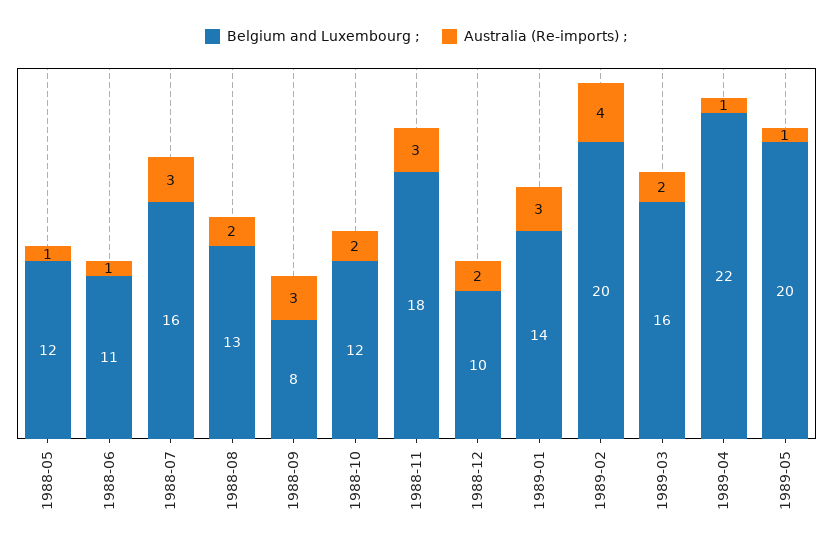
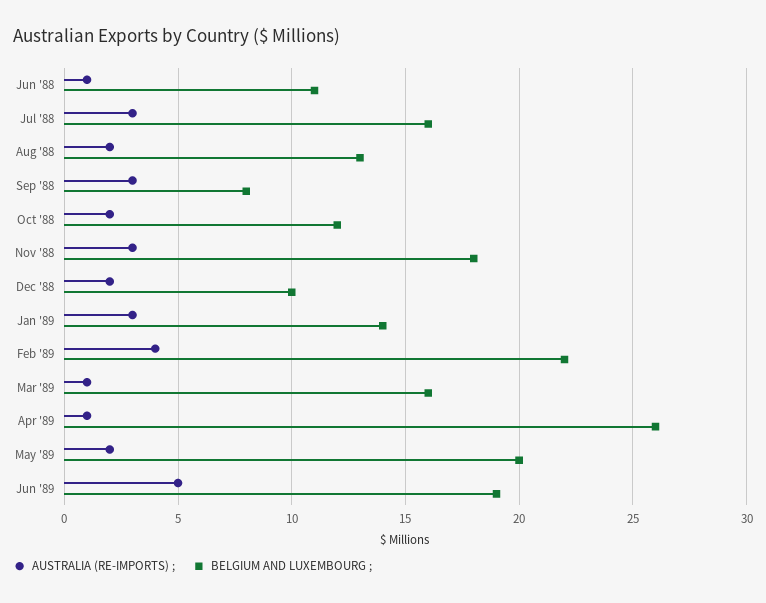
Belgium and Luxembourg ;, 1988-05: 12 -> none
Australia (Re-imports) ;, 1988-05: 1 -> none
Belgium and Luxembourg ;, 1989-02: 20 -> 22
Australia (Re-imports) ;, 1989-03: 2 -> 1
Belgium and Luxembourg ;, 1989-04: 22 -> 26
Australia (Re-imports) ;, 1989-05: 1 -> 2
Australia (Re-imports) ;, Jun '89: none -> 5
Belgium and Luxembourg ;, Jun '89: none -> 19

